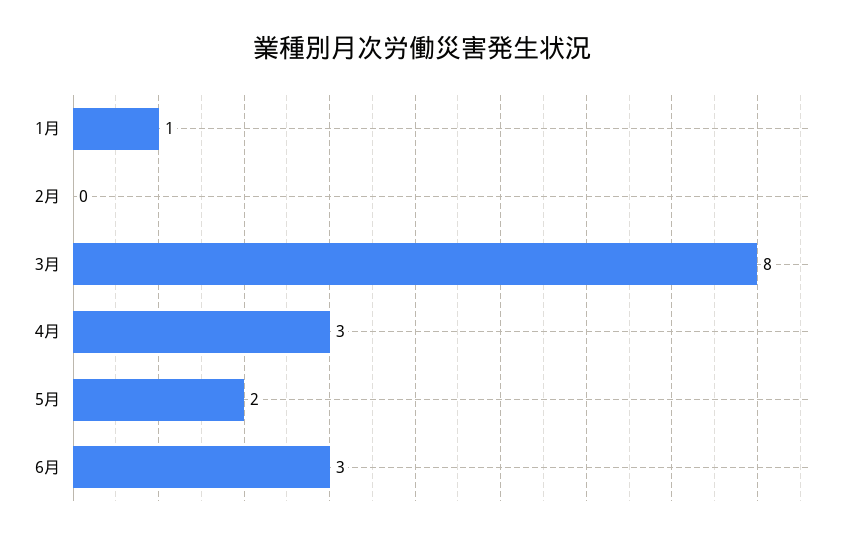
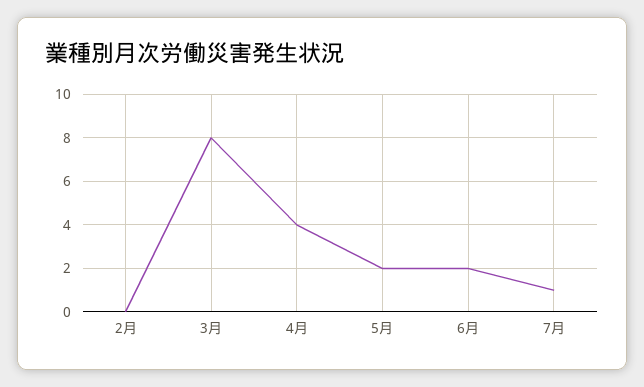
1月: 1 -> none
4月: 3 -> 4
6月: 3 -> 2
7月: none -> 1

